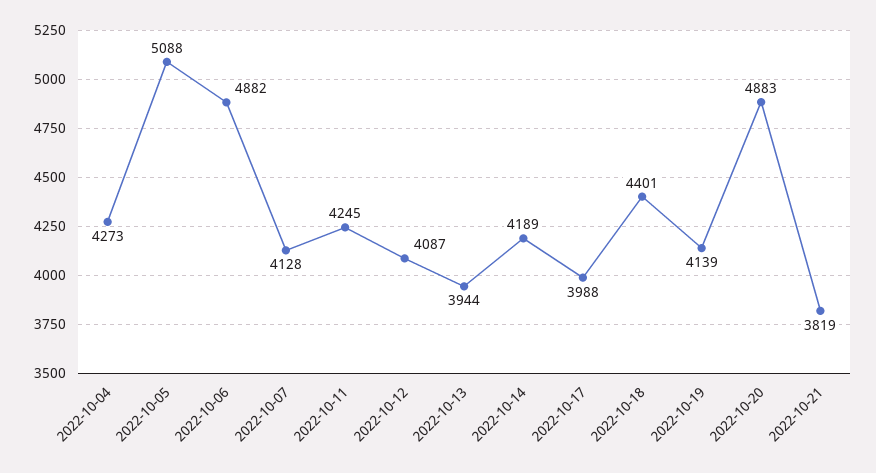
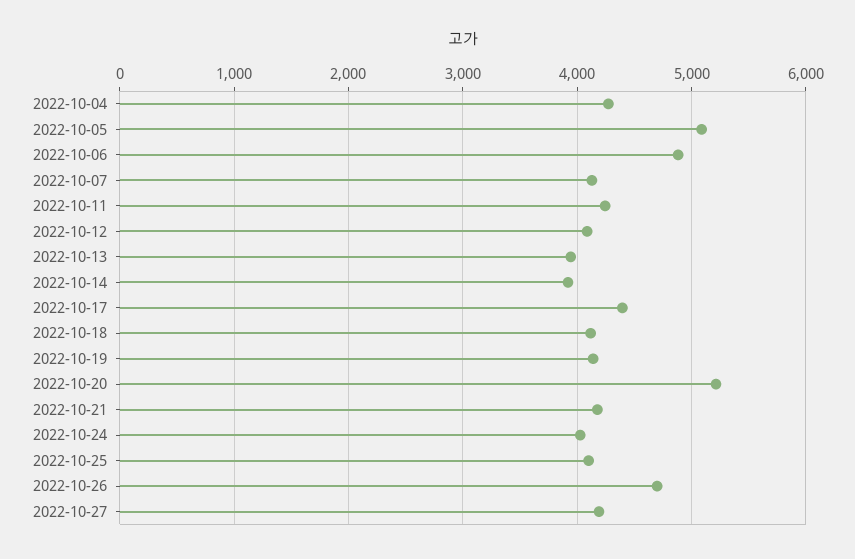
2022-10-14: 4189 -> 3900
2022-10-17: 3988 -> 4400
2022-10-18: 4401 -> 4100
2022-10-20: 4883 -> 5200
2022-10-21: 3819 -> 4200
2022-10-24: none -> 4000
2022-10-25: none -> 4100
2022-10-26: none -> 4700
2022-10-27: none -> 4200

